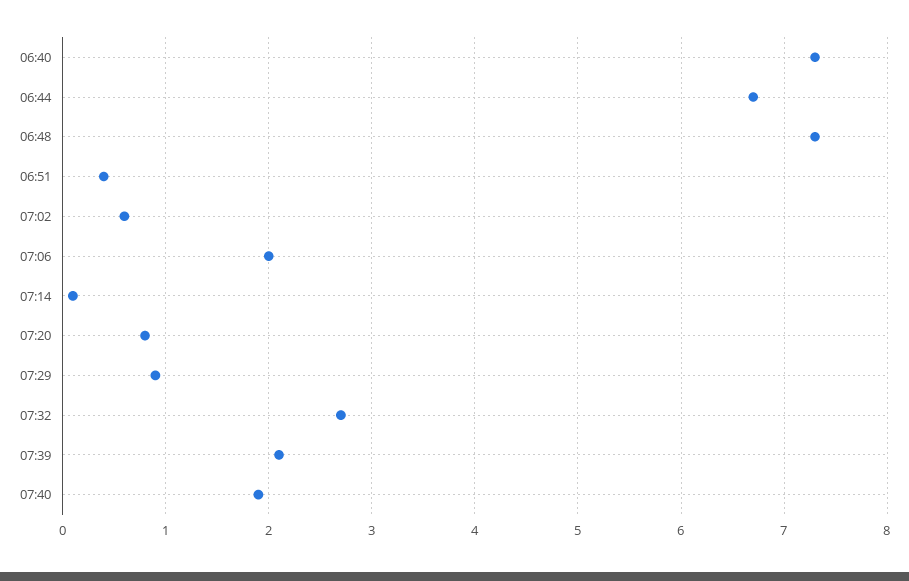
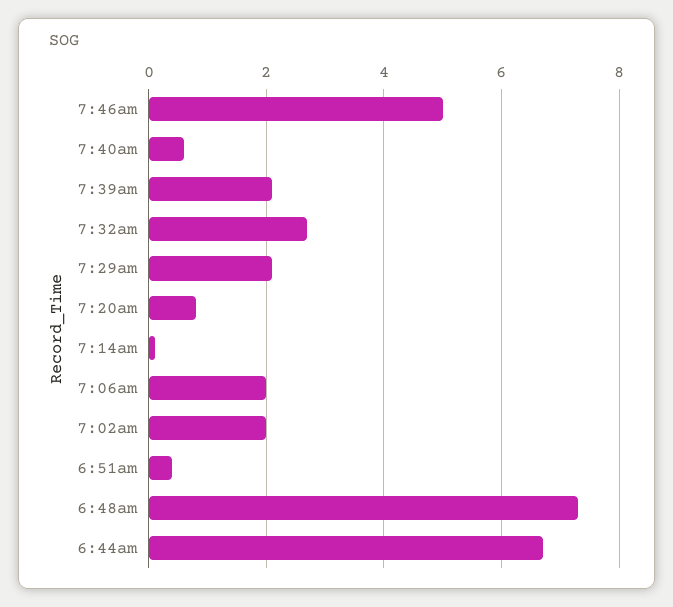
06:40: 7.3 -> none
07:02: 0.6 -> 2
07:29: 0.9 -> 2
07:40: 1.9 -> 0.5
7:46am: none -> 5

